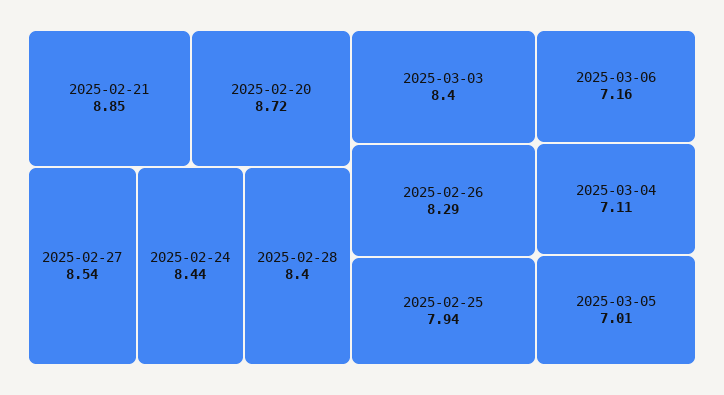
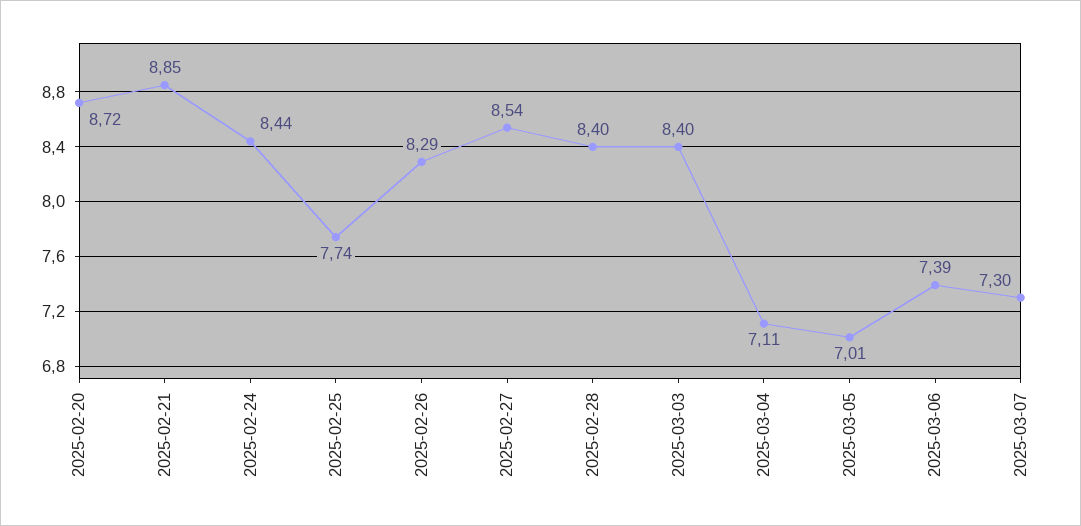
2025-02-25: 7.94 -> 7.74
2025-03-06: 7.16 -> 7.39
2025-03-07: none -> 7.3

